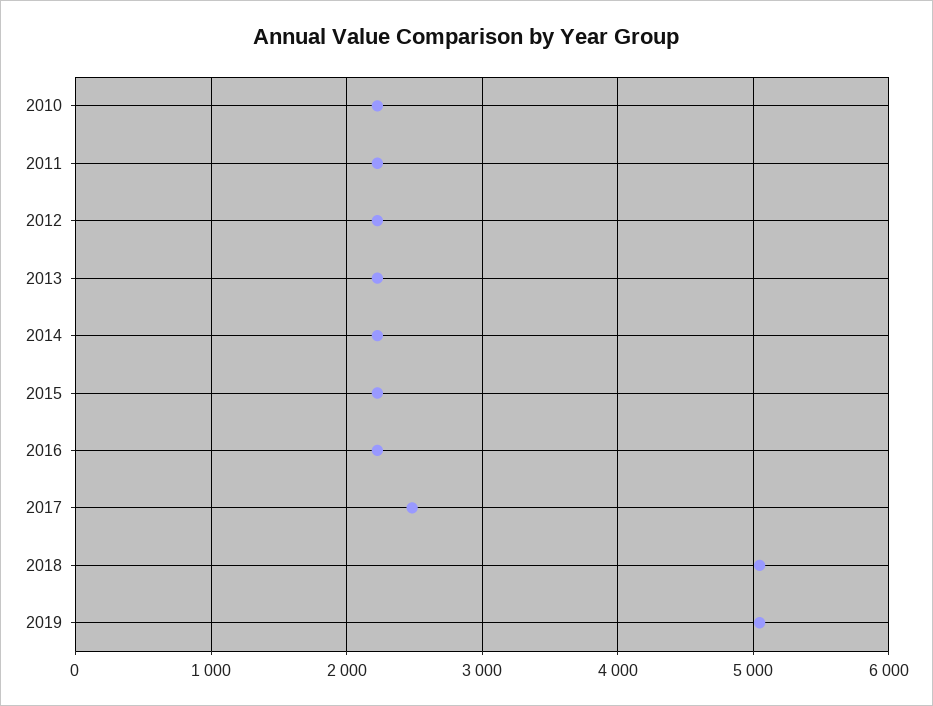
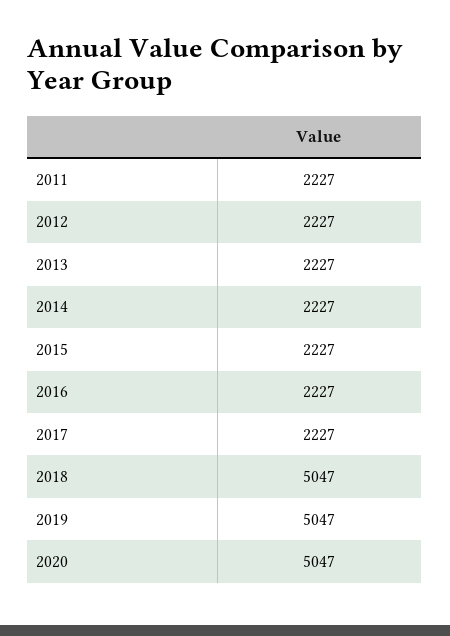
2010: 2200 -> none
2017: 2500 -> 2227
2020: none -> 5047

